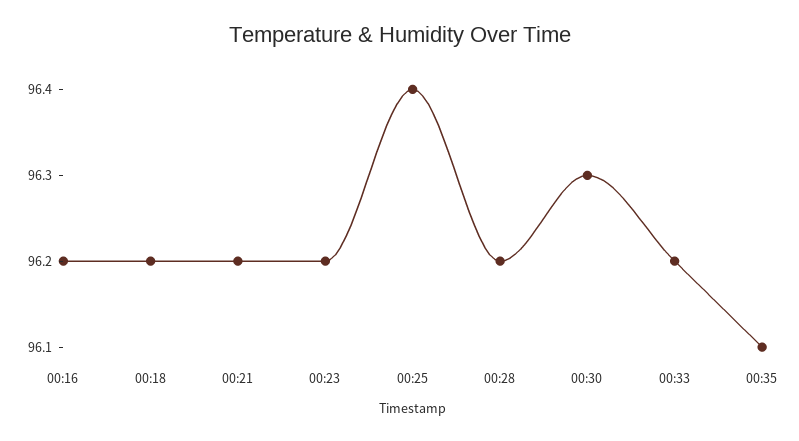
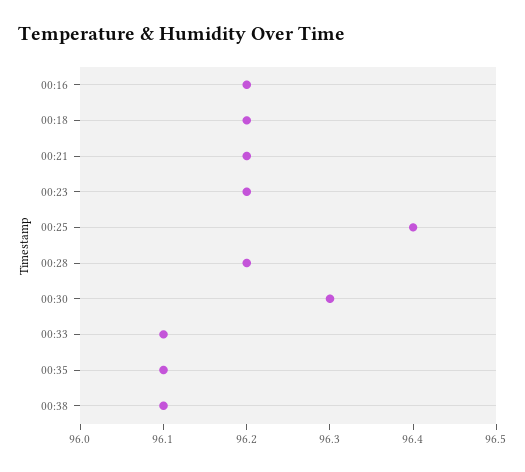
00:33: 96.2 -> 96.1
00:38: none -> 96.1

